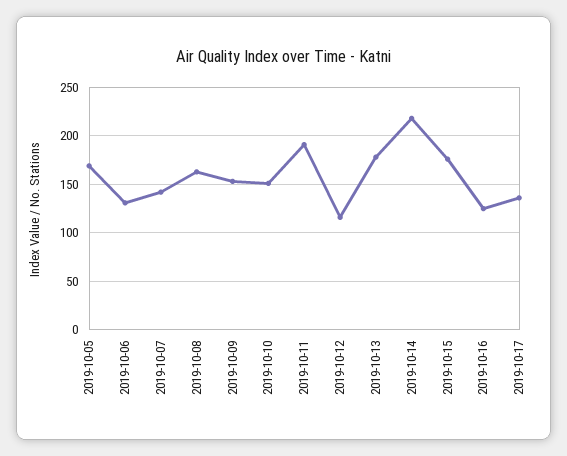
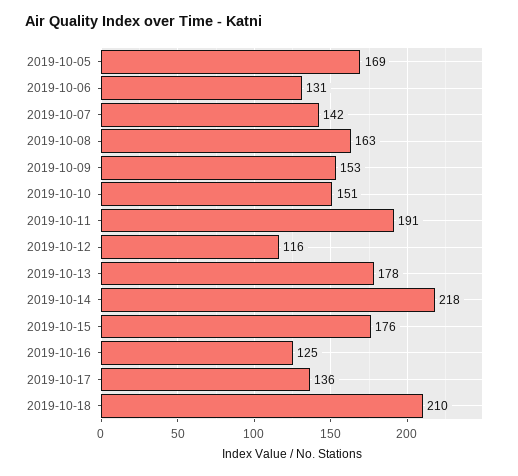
2019-10-18: none -> 210

